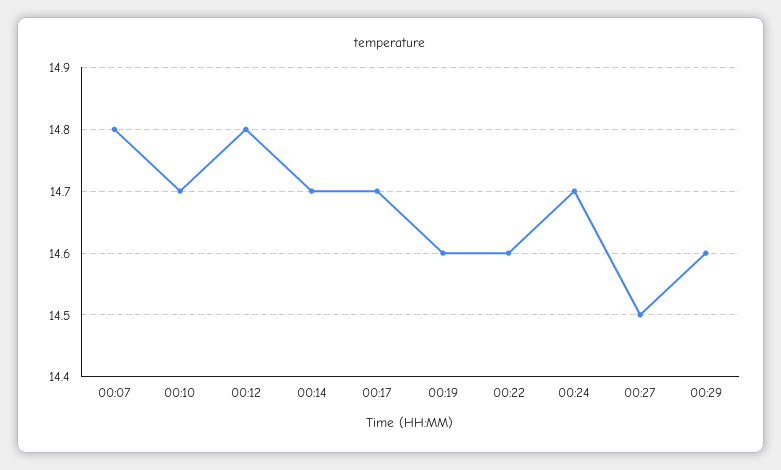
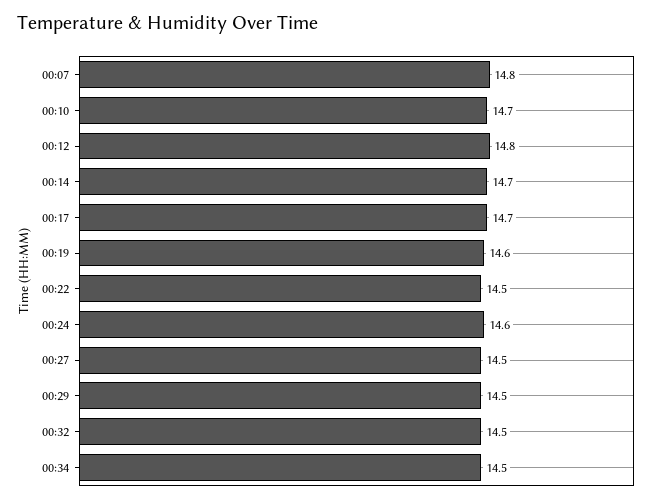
00:22: 14.6 -> 14.5
00:24: 14.7 -> 14.6
00:29: 14.6 -> 14.5
00:32: none -> 14.5
00:34: none -> 14.5

